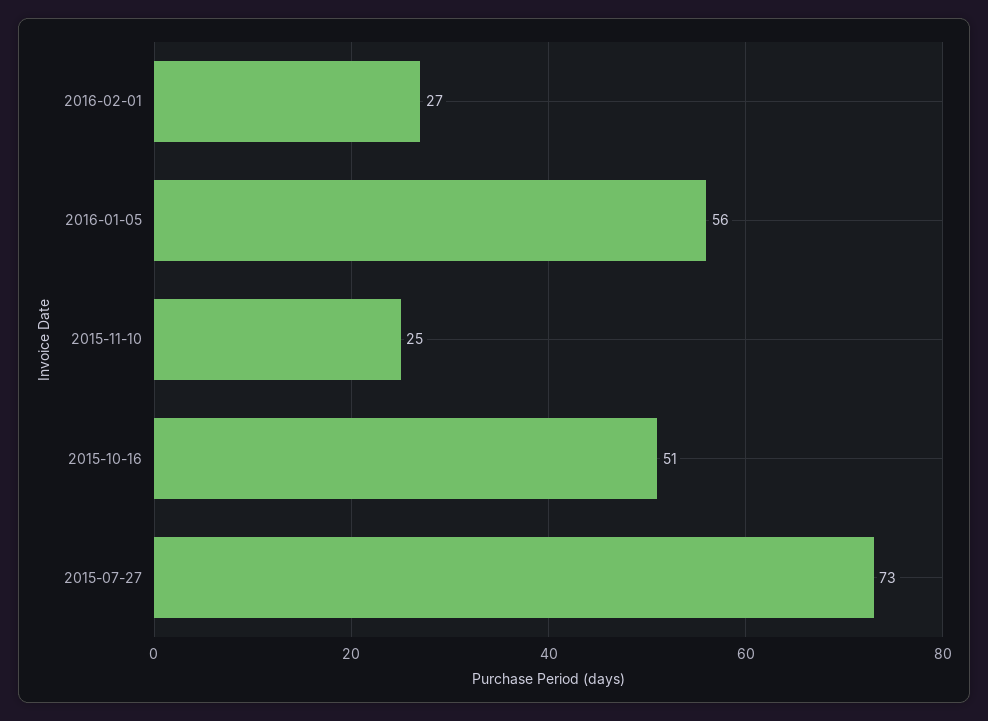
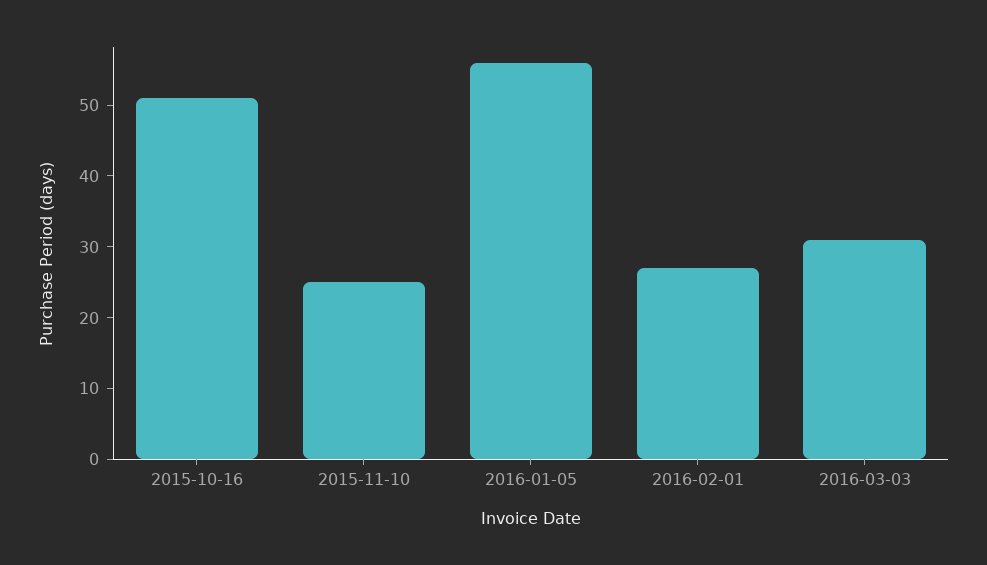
2015-07-27: 73 -> none
2016-03-03: none -> 30

